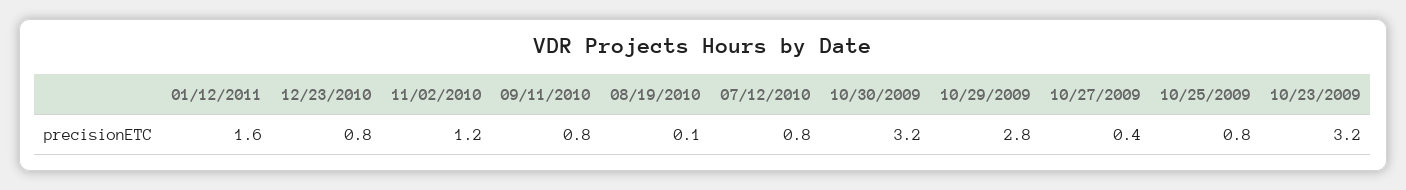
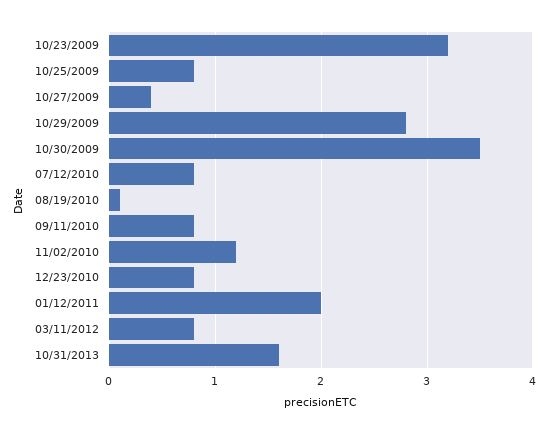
01/12/2011: 1.6 -> 2
10/30/2009: 3.2 -> 3.5
03/11/2012: none -> 0.8
10/31/2013: none -> 1.6

